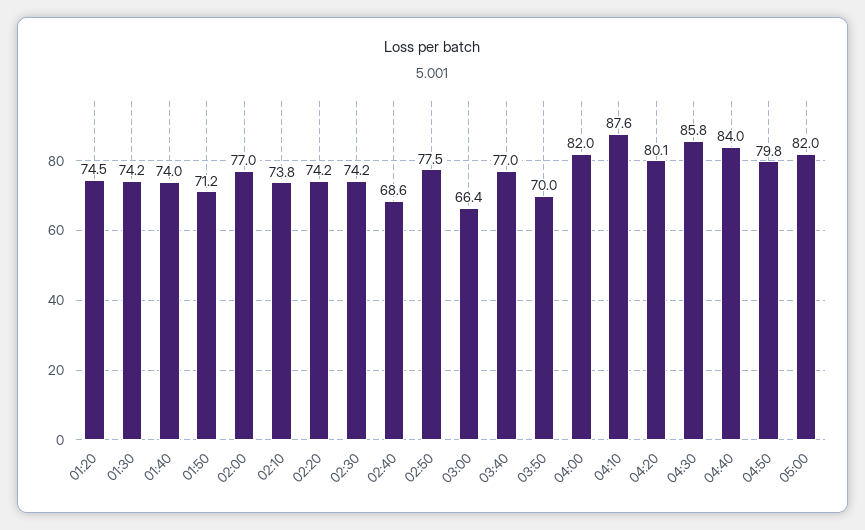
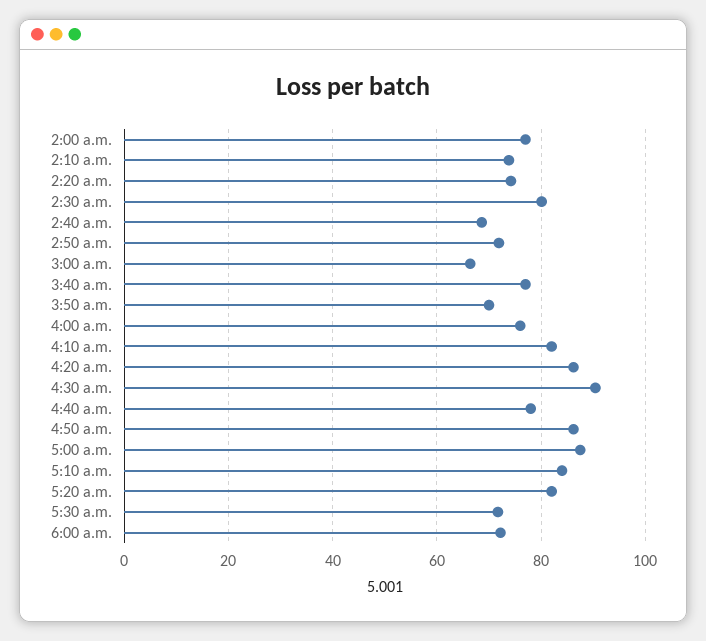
01:20: 74.5 -> none
01:30: 74.2 -> none
01:40: 74 -> none
01:50: 71.2 -> none
02:30: 74.2 -> 80
02:50: 77.5 -> 72
04:00: 82 -> 76
04:10: 87.6 -> 82
04:20: 80.1 -> 86
04:30: 85.8 -> 90
04:40: 84 -> 78
04:50: 79.8 -> 86
05:00: 82 -> 88
5:10 a.m.: none -> 84
5:20 a.m.: none -> 82
5:30 a.m.: none -> 72
6:00 a.m.: none -> 72

